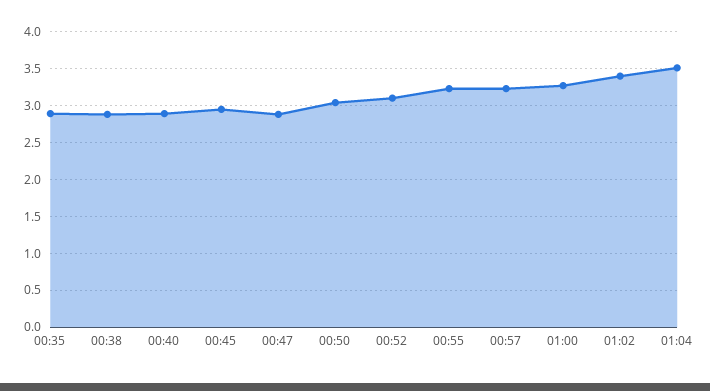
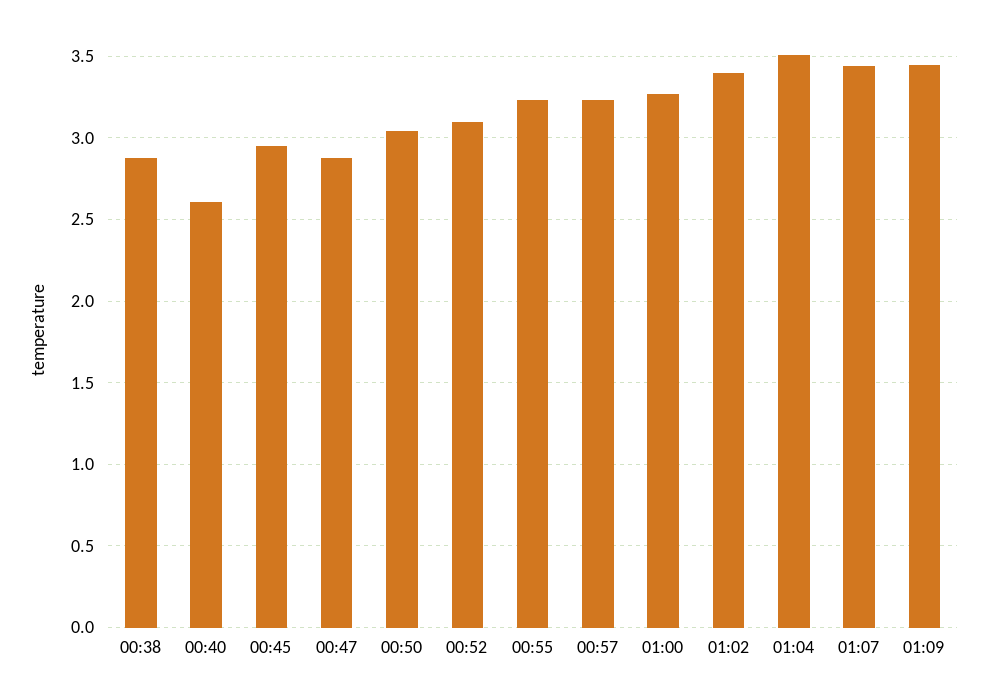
00:35: 2.9 -> none
00:40: 2.9 -> 2.6
01:07: none -> 3.45
01:09: none -> 3.45

